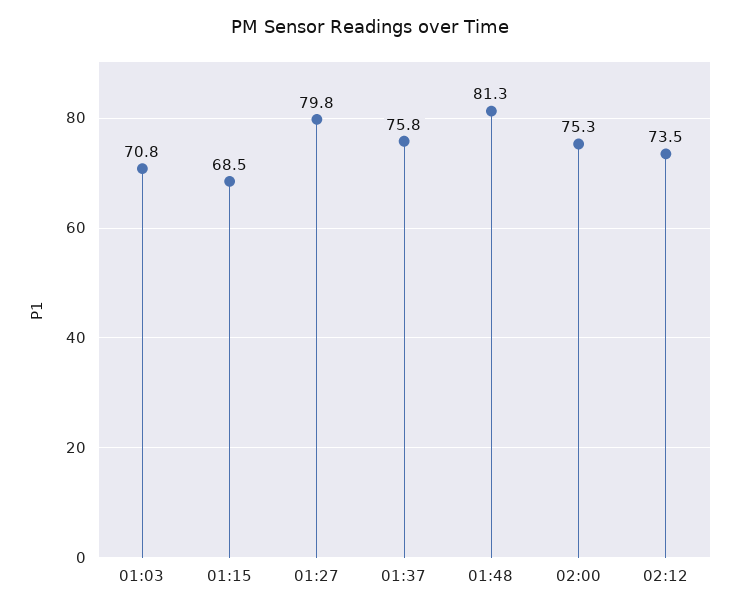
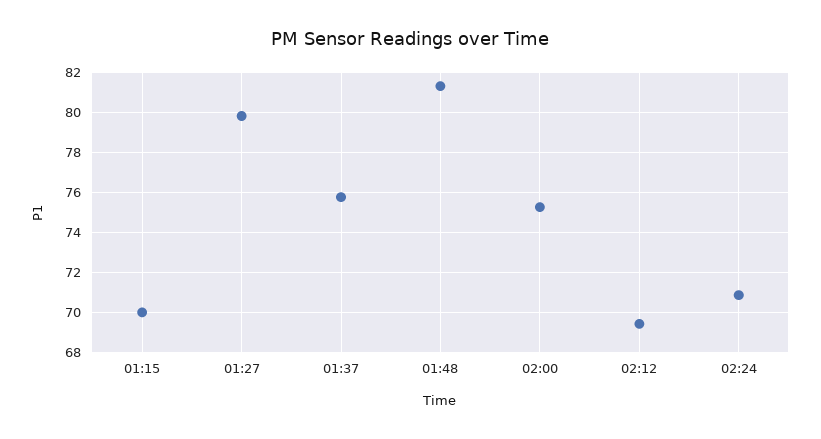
01:03: 70.8 -> none
01:15: 68.5 -> 70
02:12: 73.5 -> 69.5
02:24: none -> 71

